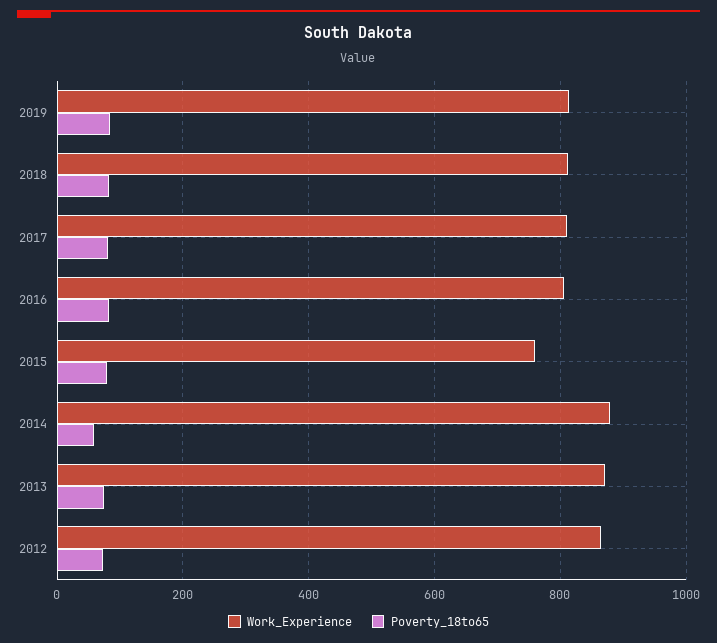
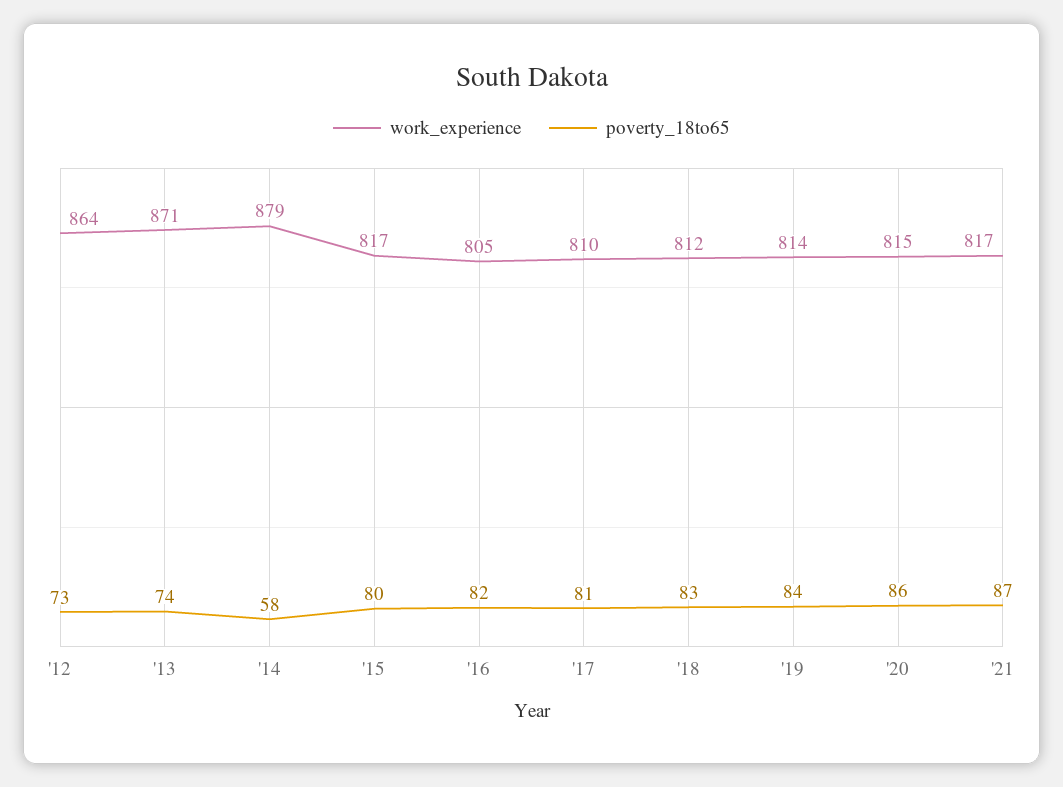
Work_Experience, 2015: 760 -> 817
Work_Experience, '20: none -> 815
Poverty_18to65, '20: none -> 86
Work_Experience, '21: none -> 817
Poverty_18to65, '21: none -> 87

